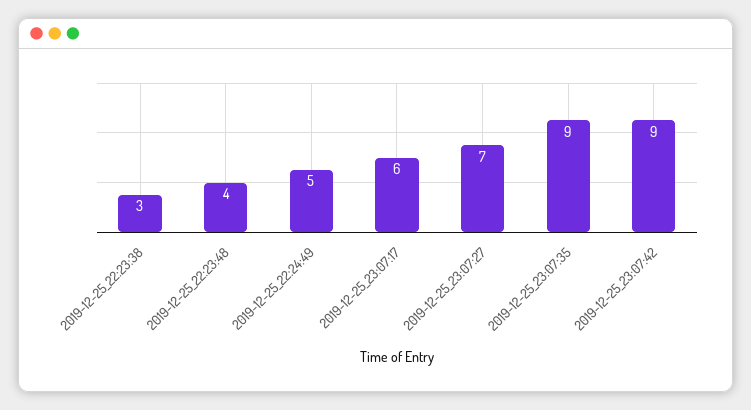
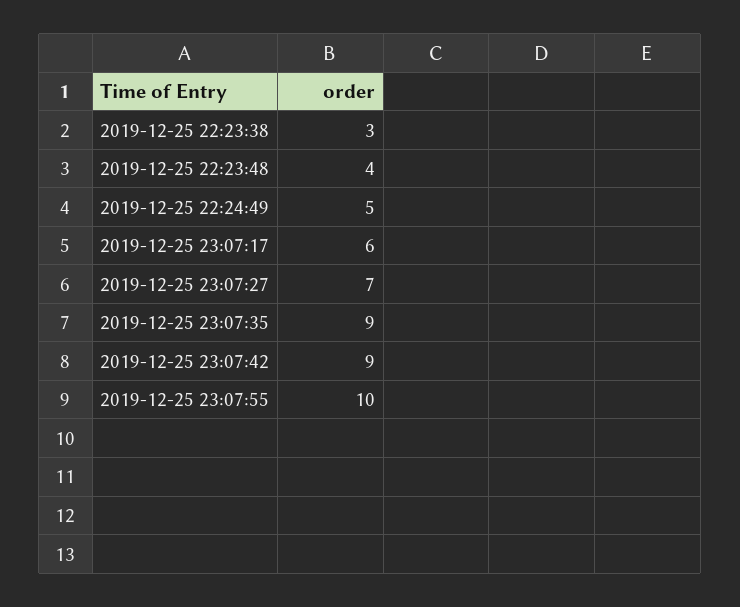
2019-12-25 23:07:55: none -> 10

